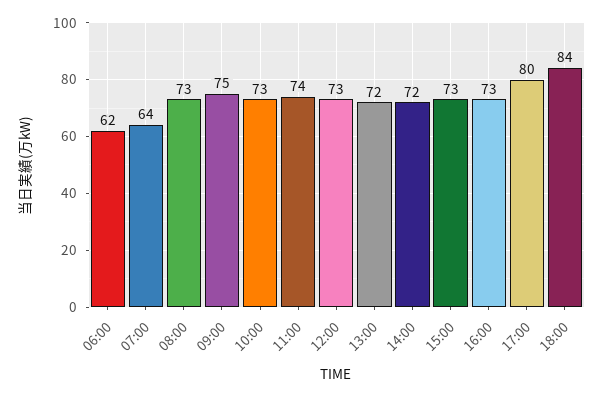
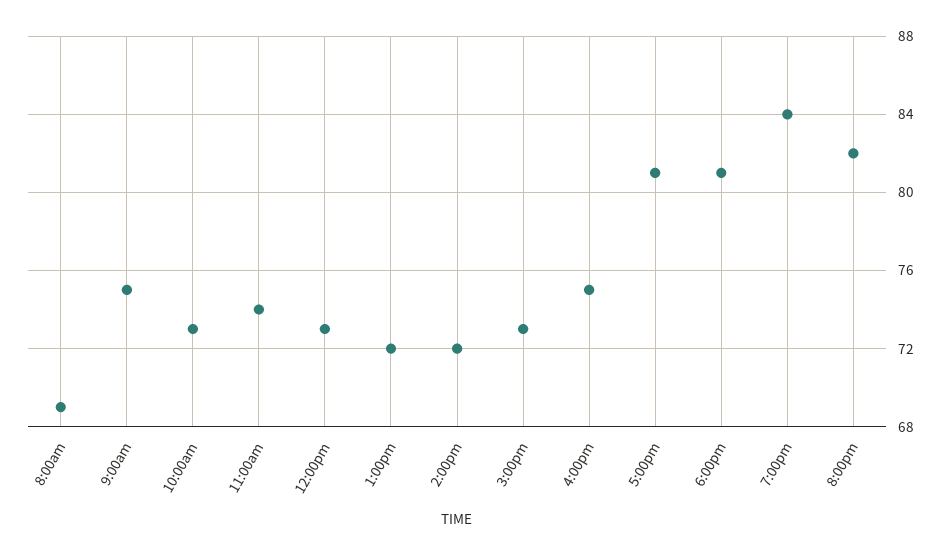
06:00: 62 -> none
07:00: 64 -> none
08:00: 73 -> 69
16:00: 73 -> 75
17:00: 80 -> 81
18:00: 84 -> 81
7:00pm: none -> 84
8:00pm: none -> 82

